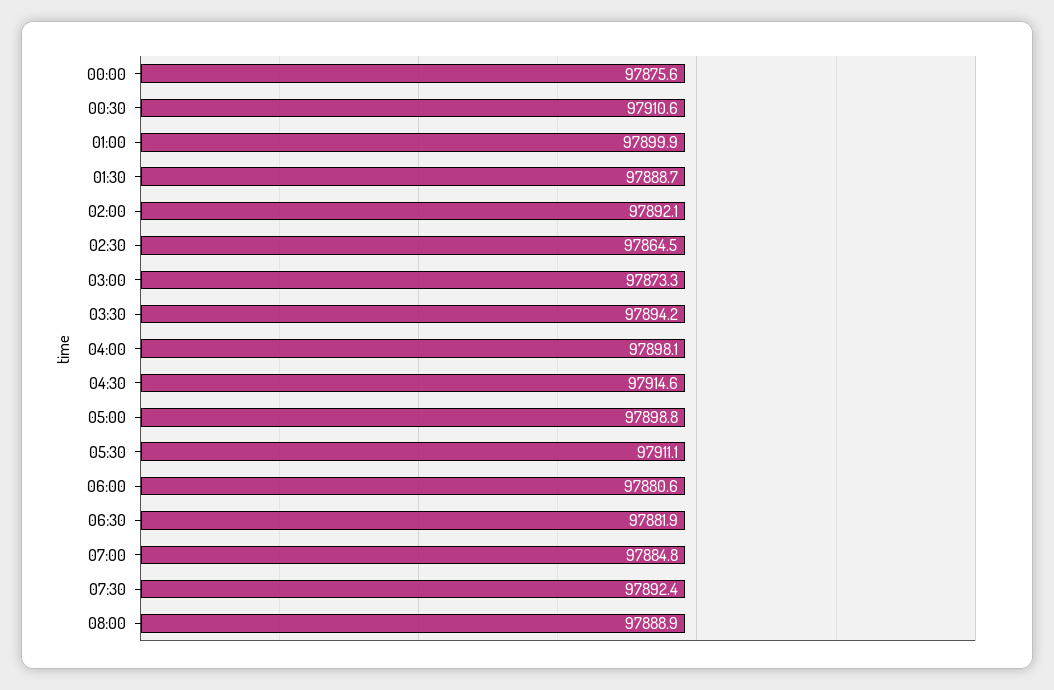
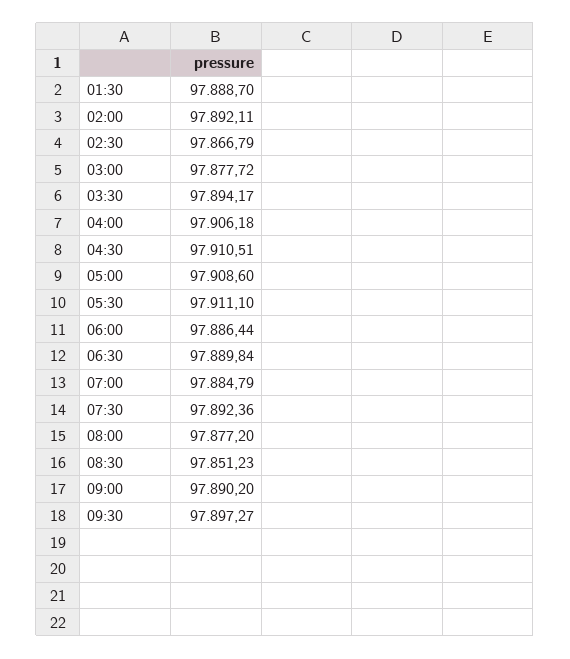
00:00: 97875.6 -> none
00:30: 97910.6 -> none
01:00: 97899.9 -> none
02:30: 97864.5 -> 97866.79
03:00: 97873.3 -> 97877.72
04:00: 97898.1 -> 97906.18
04:30: 97914.6 -> 97910.51
05:00: 97898.8 -> 97908.6
06:00: 97880.6 -> 97886.44
06:30: 97881.9 -> 97889.84
08:00: 97888.9 -> 97877.2
08:30: none -> 97851.23
09:00: none -> 97890.2
09:30: none -> 97897.27

